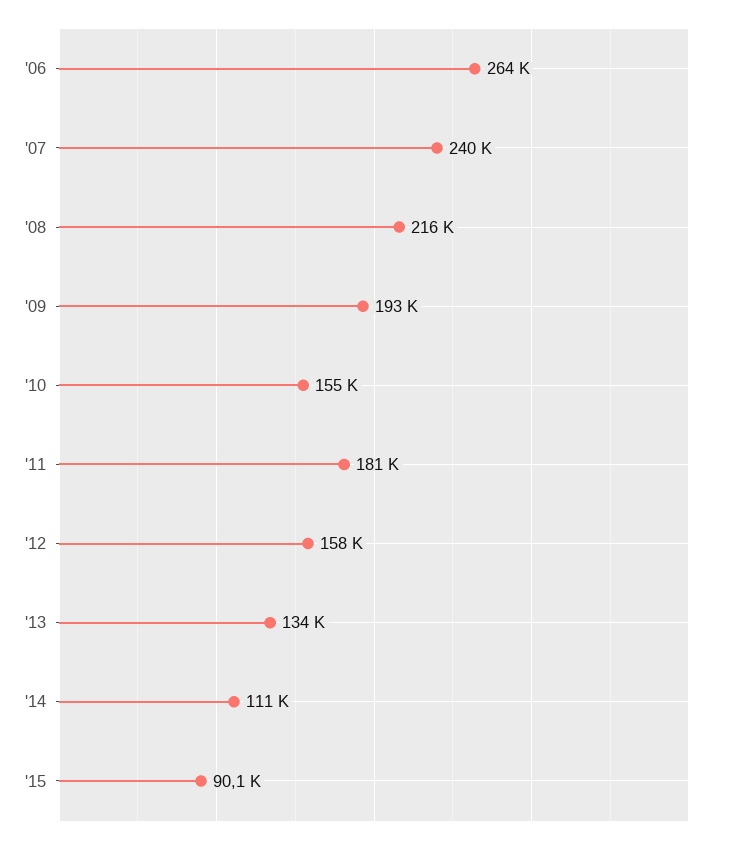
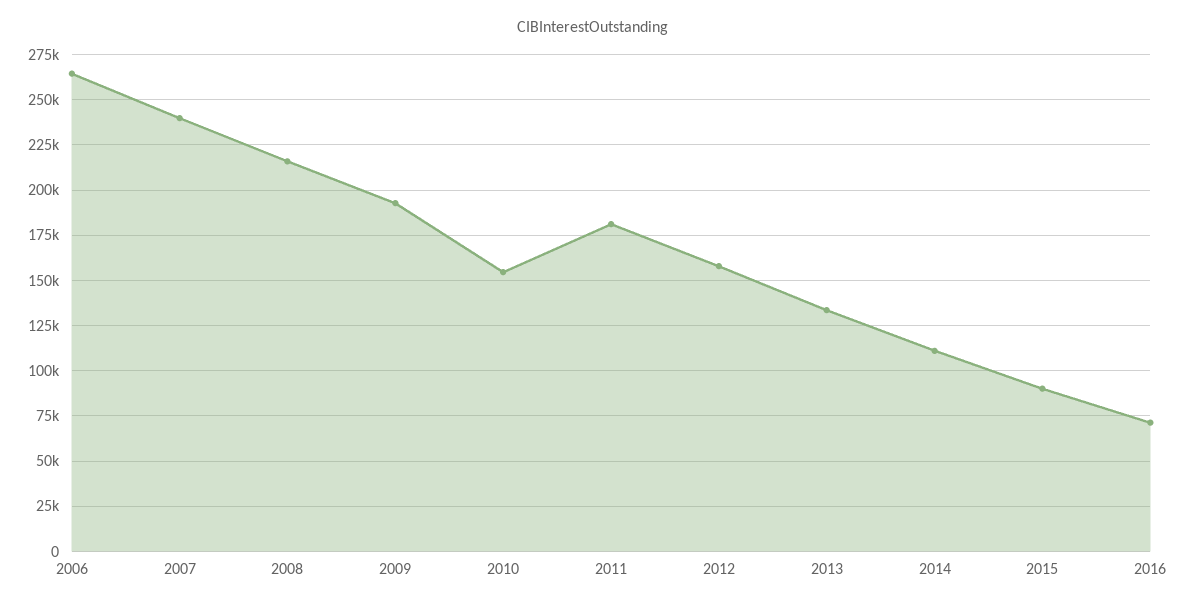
2016: none -> 70000

